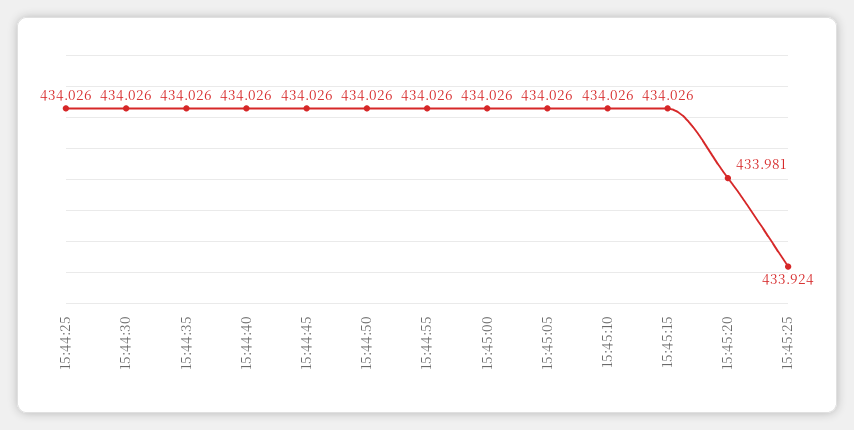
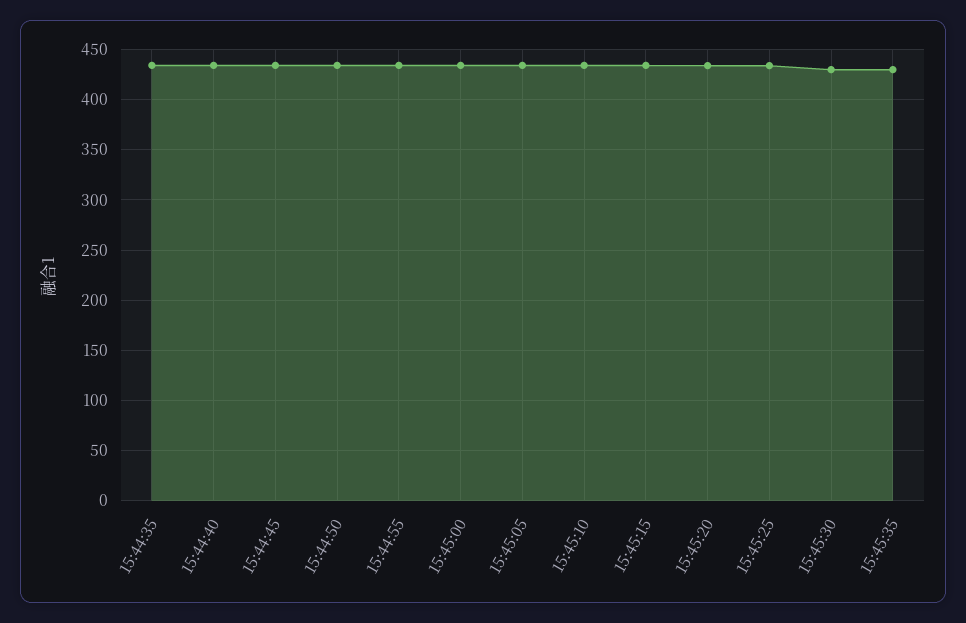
15:44:25: 434.026 -> none
15:44:30: 434.026 -> none
15:45:30: none -> 430
15:45:35: none -> 430

